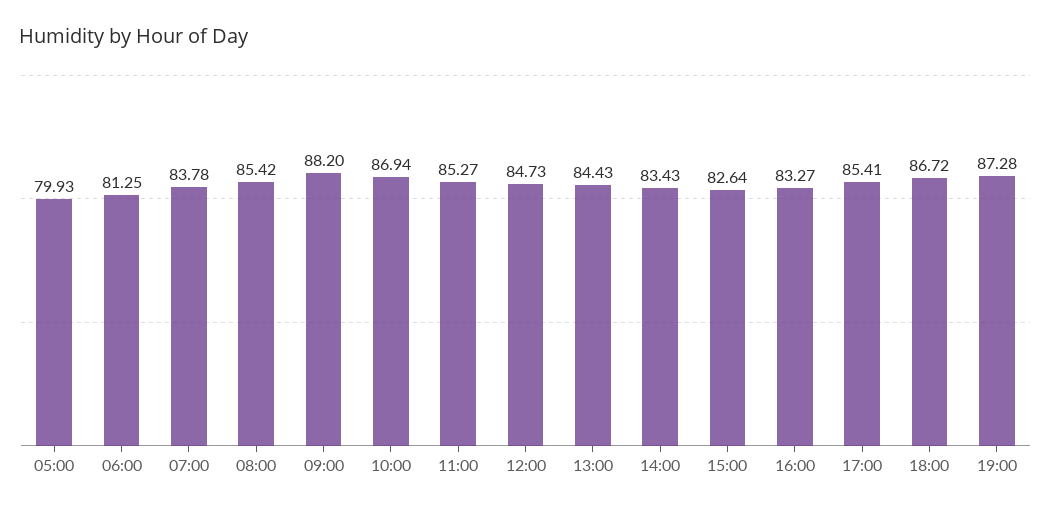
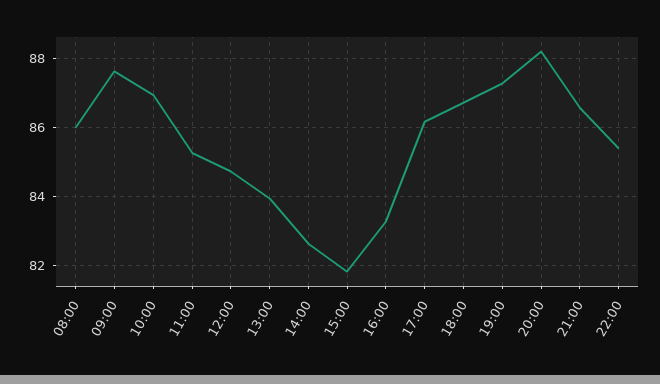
05:00: 79.93 -> none
06:00: 81.25 -> none
07:00: 83.78 -> none
08:00: 85.42 -> 86
09:00: 88.2 -> 87.6
13:00: 84.43 -> 84
14:00: 83.43 -> 82.6
15:00: 82.64 -> 81.8
17:00: 85.41 -> 86.2
20:00: none -> 88.2
21:00: none -> 86.6
22:00: none -> 85.4

